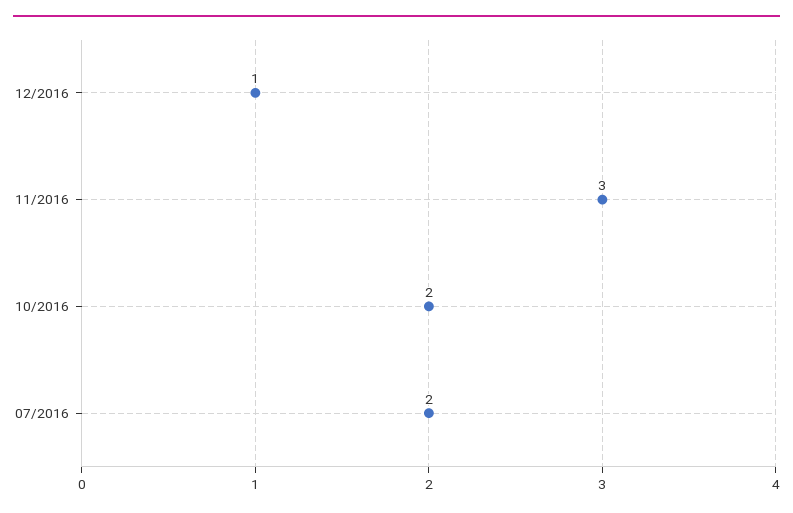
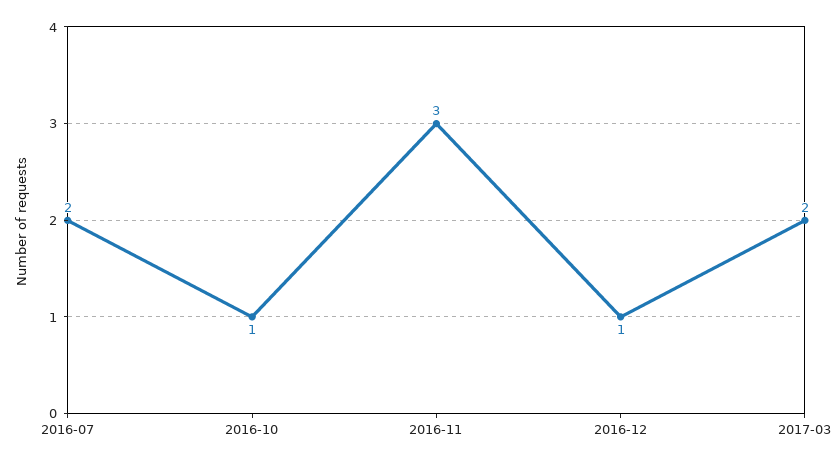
10/2016: 2 -> 1
2017-03: none -> 2

